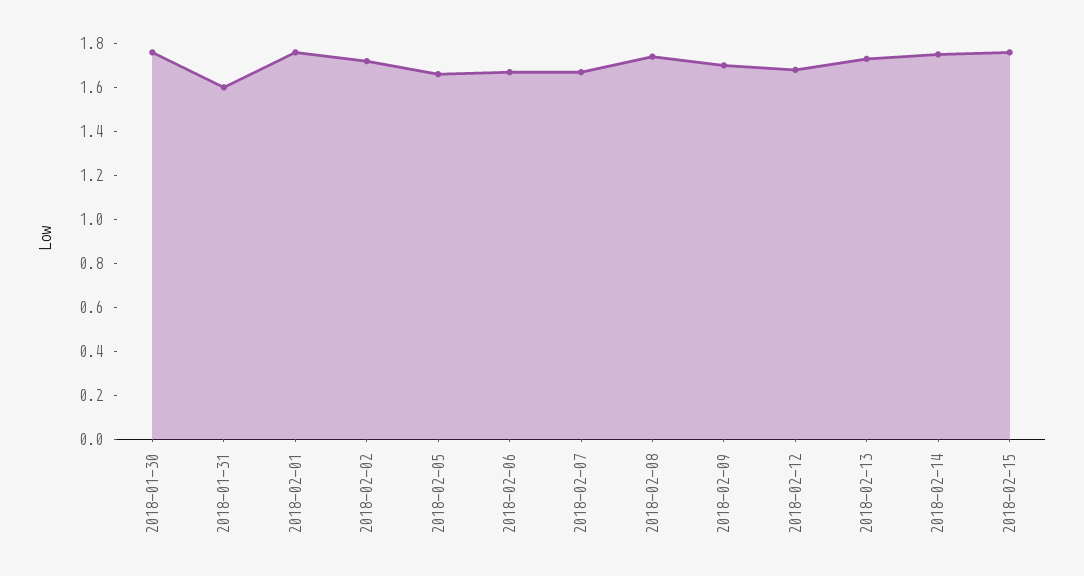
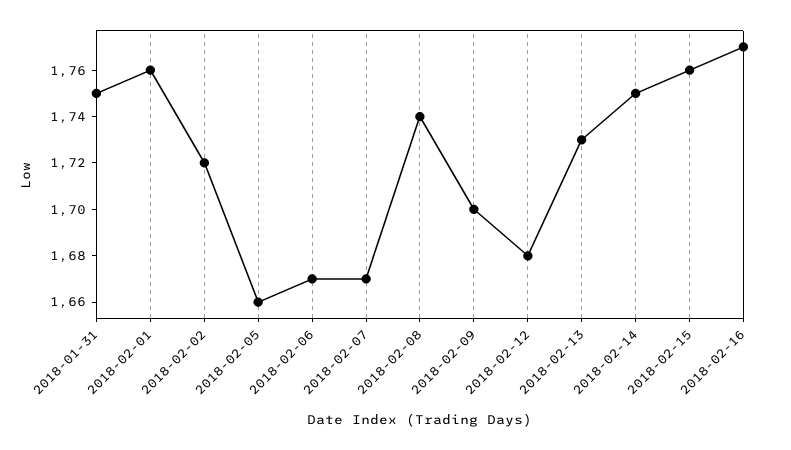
2018-01-30: 1.75 -> none
2018-01-31: 1.6 -> 1.75
2018-02-16: none -> 1.77

